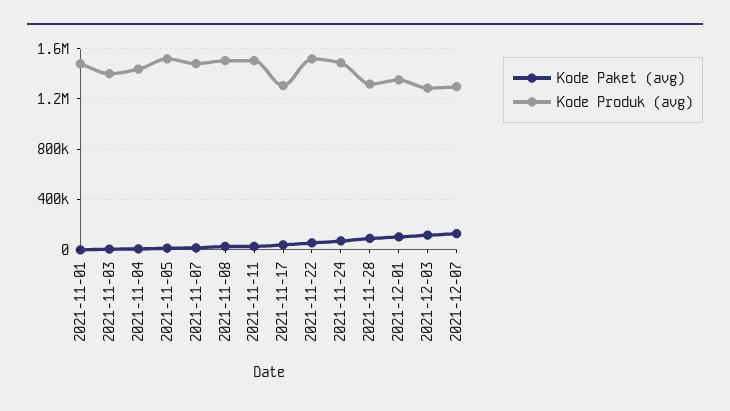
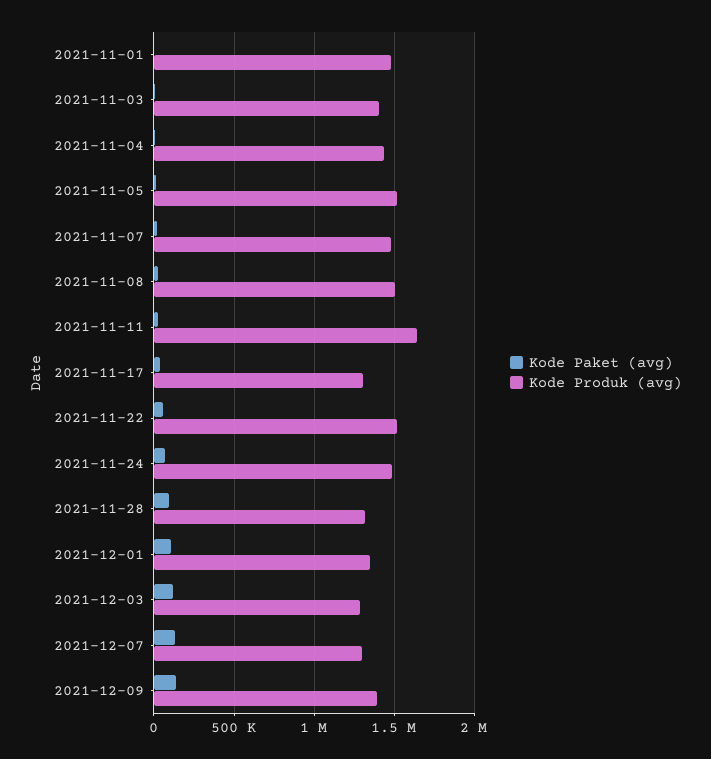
Kode Produk (avg), 2021-11-11: 1500000 -> 1650000
Kode Paket (avg), 2021-12-09: none -> 150000
Kode Produk (avg), 2021-12-09: none -> 1400000

